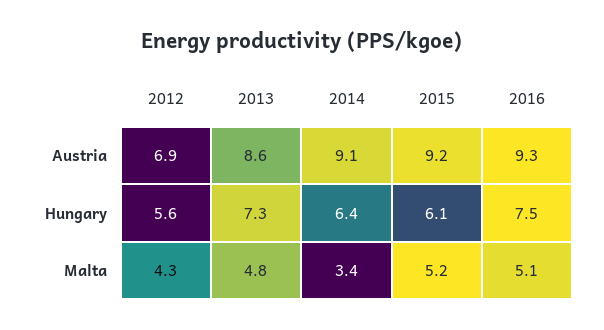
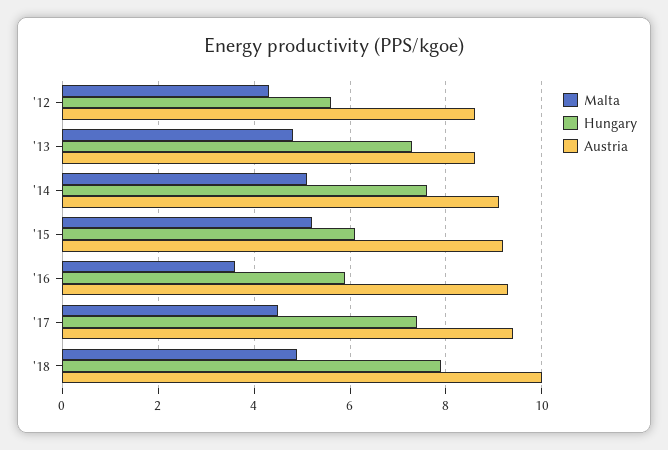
Austria, 2012: 6.9 -> 8.5
Hungary, 2014: 6.4 -> 7.5
Hungary, 2016: 7.5 -> 6
Malta, 2014: 3.4 -> 5
Malta, 2016: 5.1 -> 3.5
Malta, '17: none -> 4.5
Hungary, '17: none -> 7.5
Austria, '17: none -> 9.5
Malta, '18: none -> 5
Hungary, '18: none -> 8
Austria, '18: none -> 10

